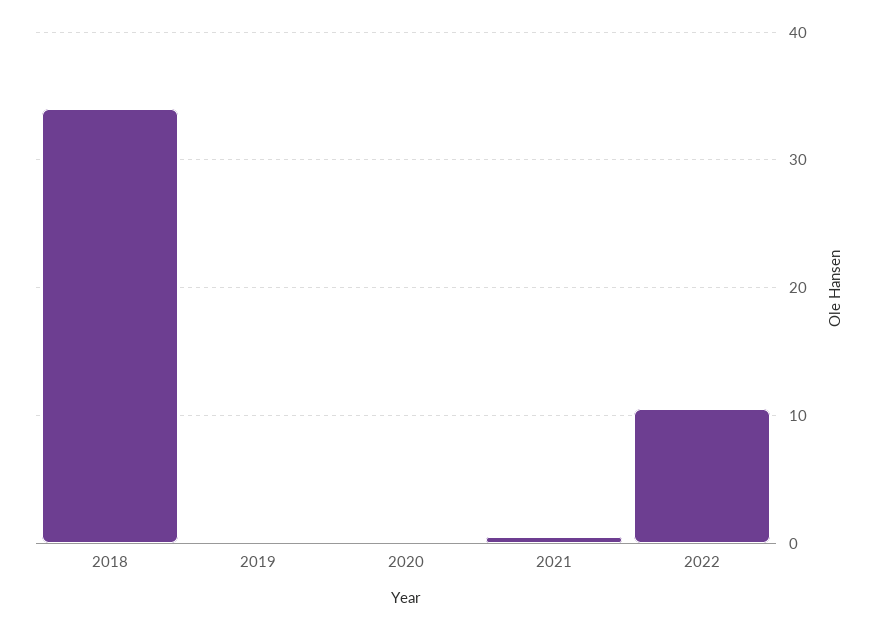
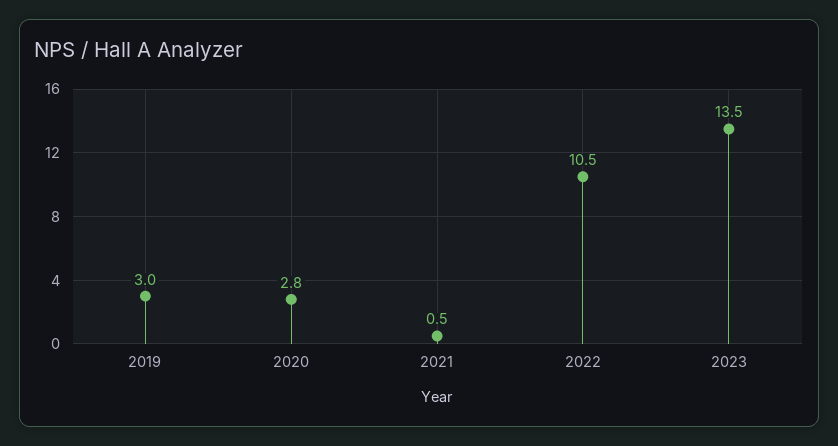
2018: 34 -> none
2019: 0 -> 3
2020: 0 -> 2.8
2023: none -> 13.5

